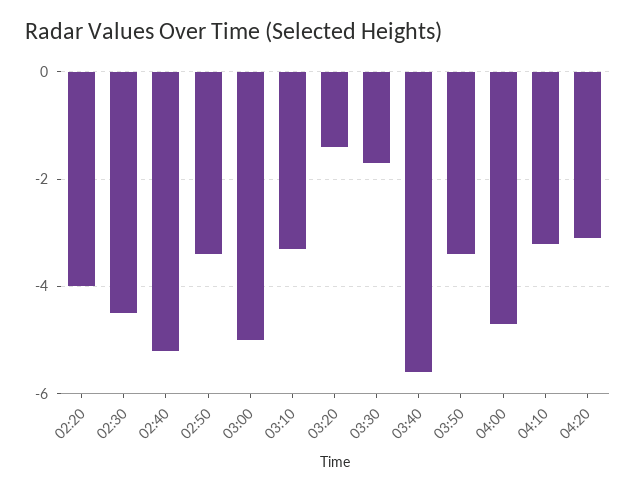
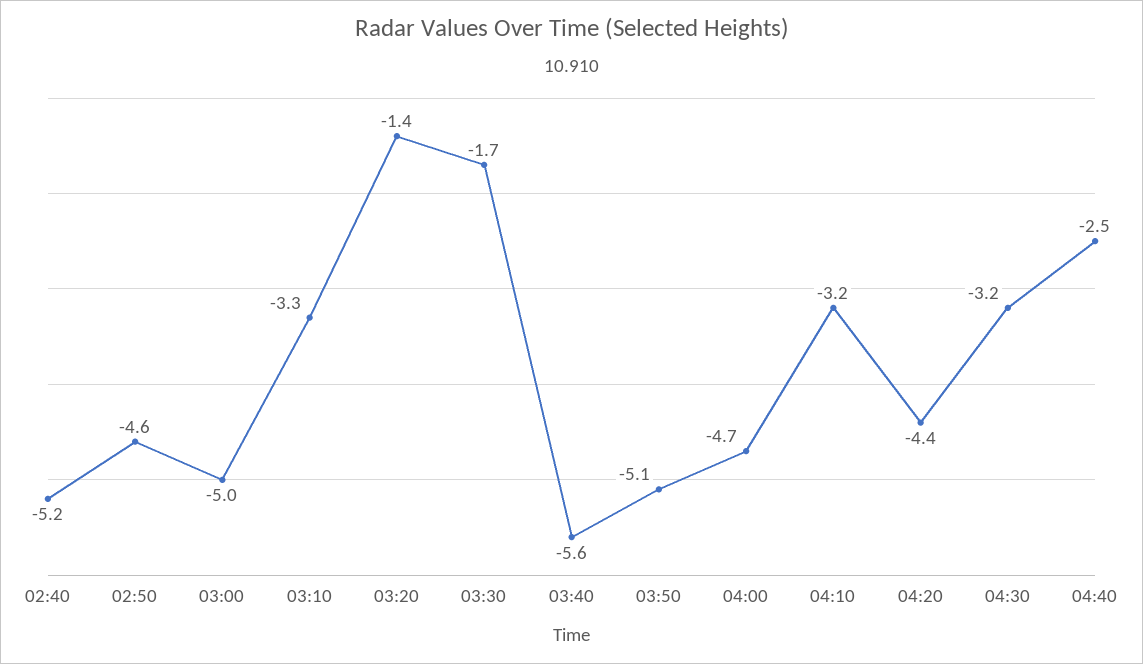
02:20: -4 -> none
02:30: -4.5 -> none
02:50: -3.5 -> -4.6
03:50: -3.5 -> -5.1
04:20: -3 -> -4.4
04:30: none -> -3.2
04:40: none -> -2.5

